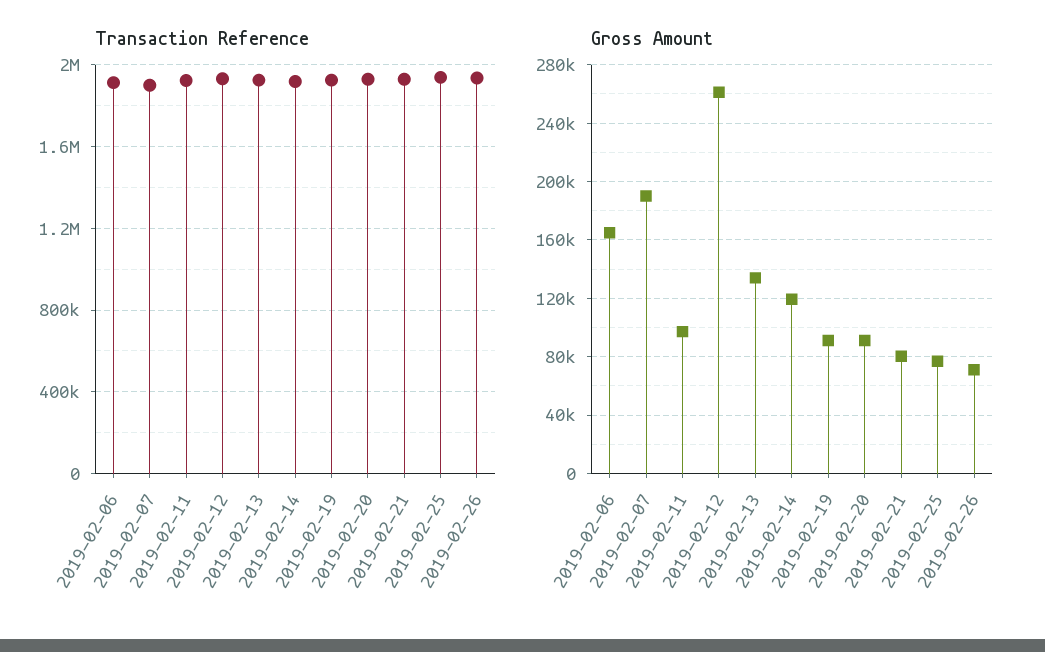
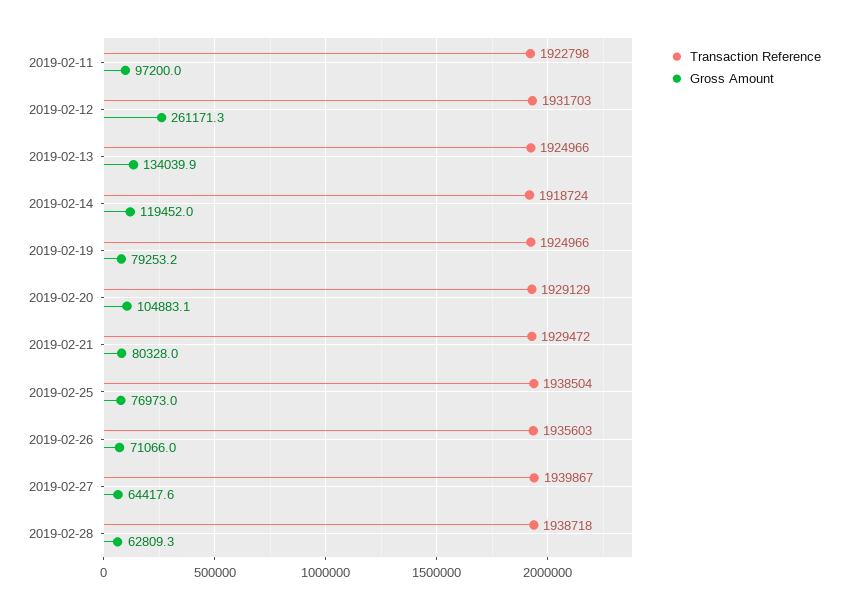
Transaction Reference, 2019-02-06: 1900000 -> none
Transaction Reference, 2019-02-07: 1900000 -> none
Gross Amount, 2019-02-06: 165000 -> none
Gross Amount, 2019-02-07: 190000 -> none
Gross Amount, 2019-02-19: 90000 -> 79253.2
Gross Amount, 2019-02-20: 90000 -> 104883.1
Transaction Reference, 2019-02-27: none -> 1939867
Gross Amount, 2019-02-27: none -> 64417.6
Transaction Reference, 2019-02-28: none -> 1938718
Gross Amount, 2019-02-28: none -> 62809.3

